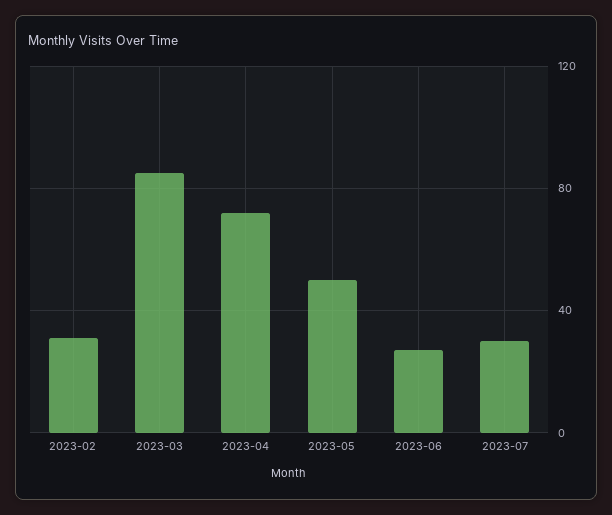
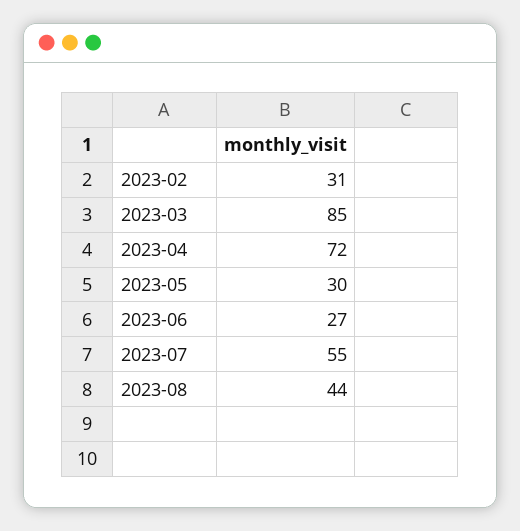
2023-05: 50 -> 30
2023-07: 30 -> 55
2023-08: none -> 44

